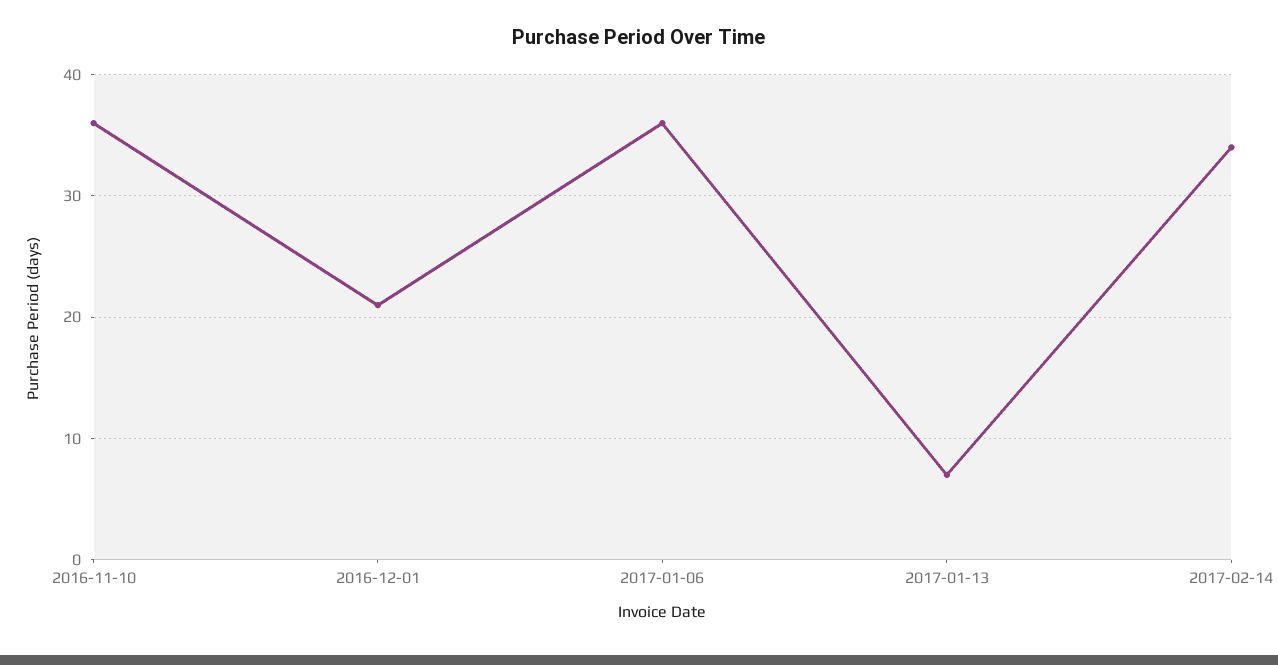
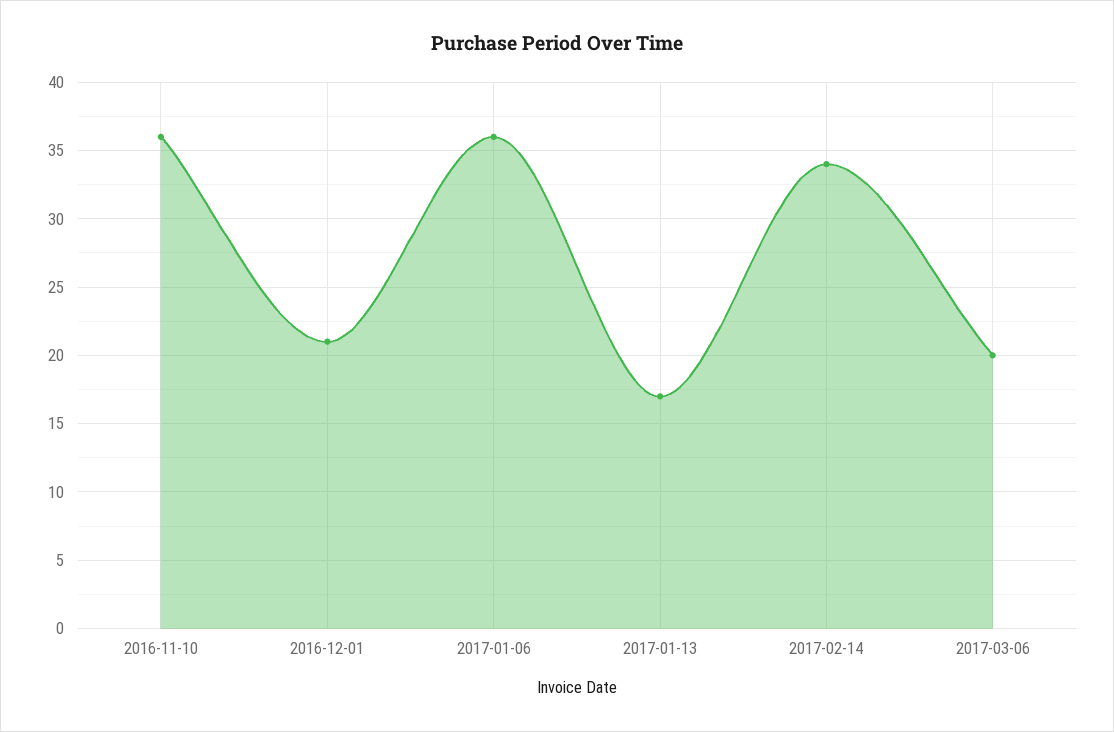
2017-01-13: 7 -> 17
2017-03-06: none -> 20

